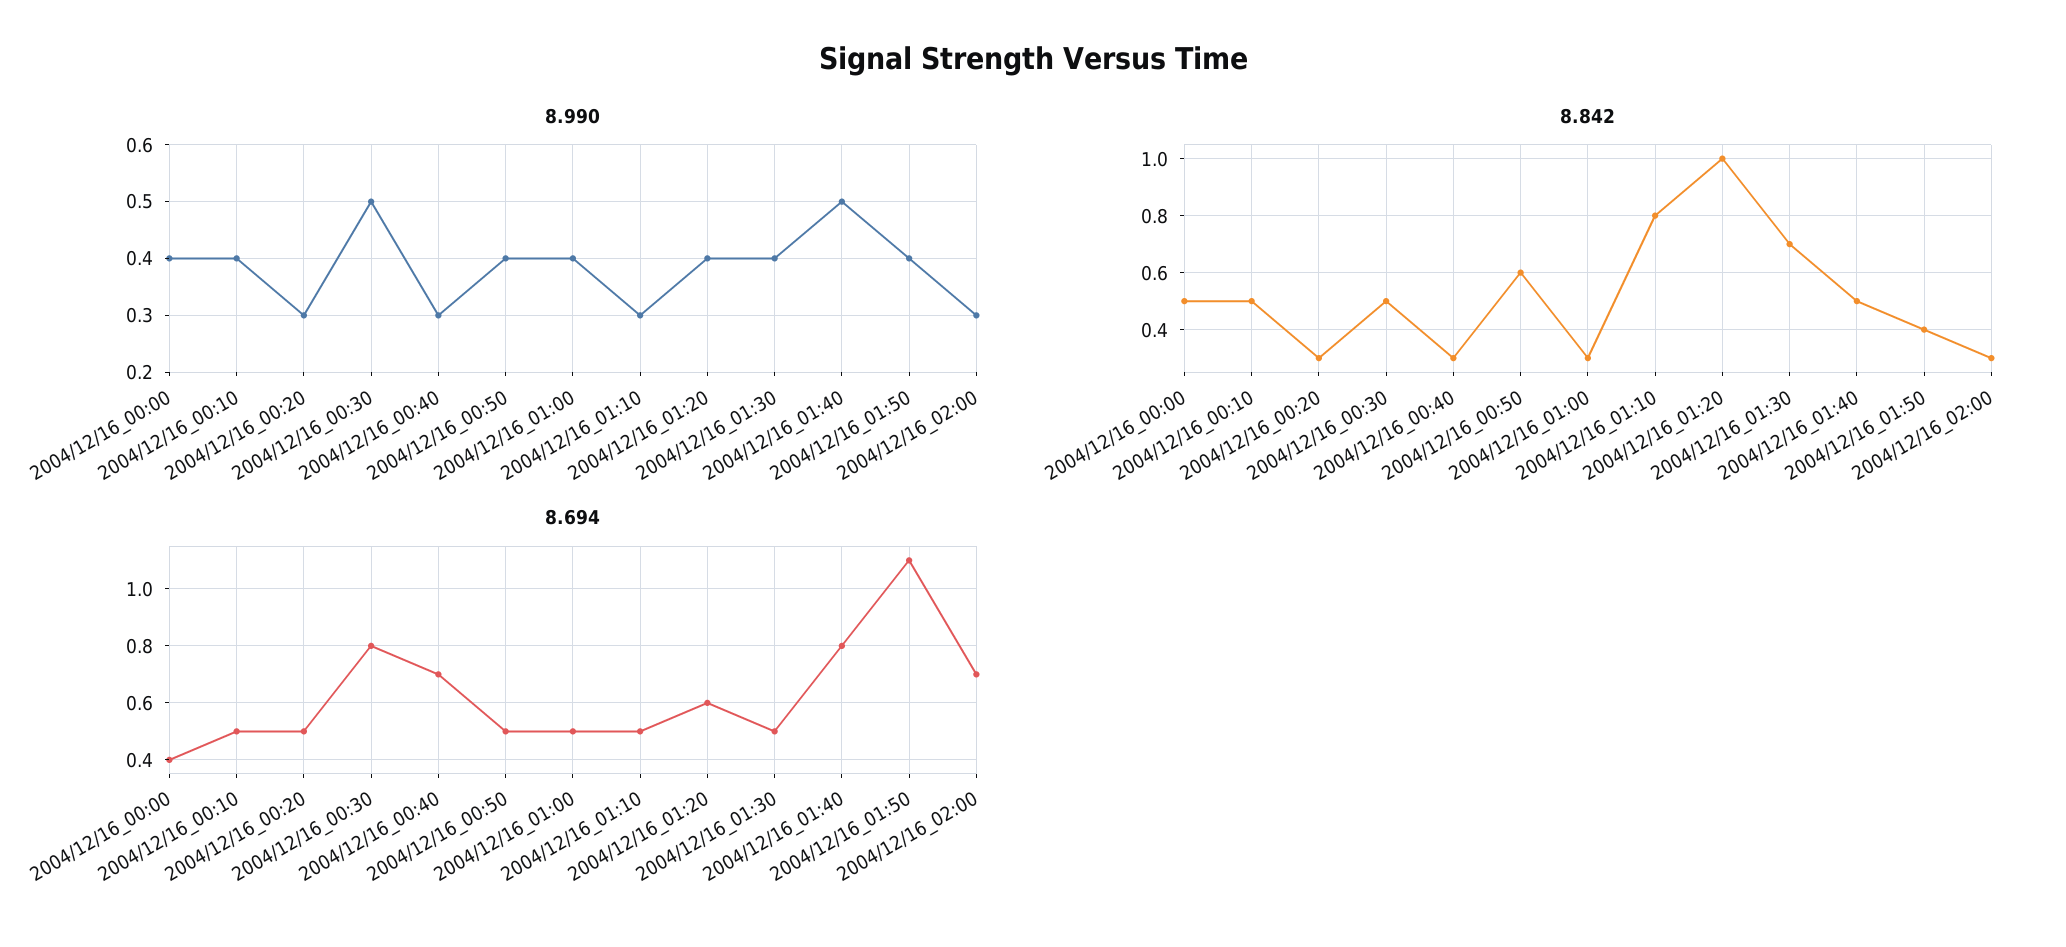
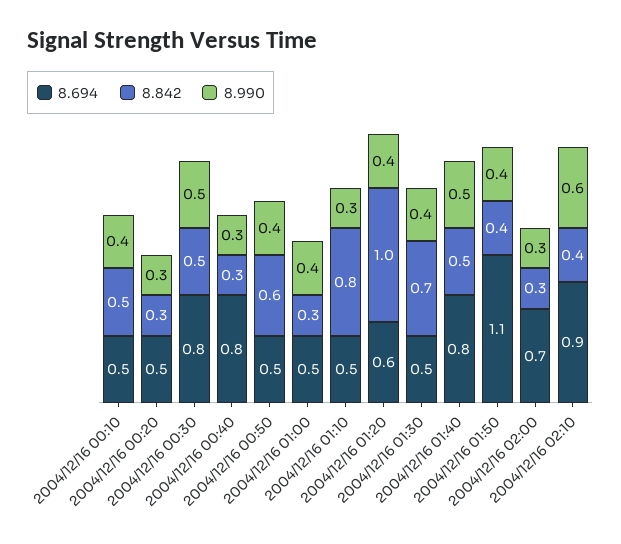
8.990, 2004/12/16_00:00: 0.4 -> none
8.842, 2004/12/16_00:00: 0.5 -> none
8.694, 2004/12/16_00:00: 0.4 -> none
8.694, 2004/12/16_00:40: 0.7 -> 0.8
8.694, 2004/12/16 02:10: none -> 0.9
8.842, 2004/12/16 02:10: none -> 0.4
8.990, 2004/12/16 02:10: none -> 0.6

